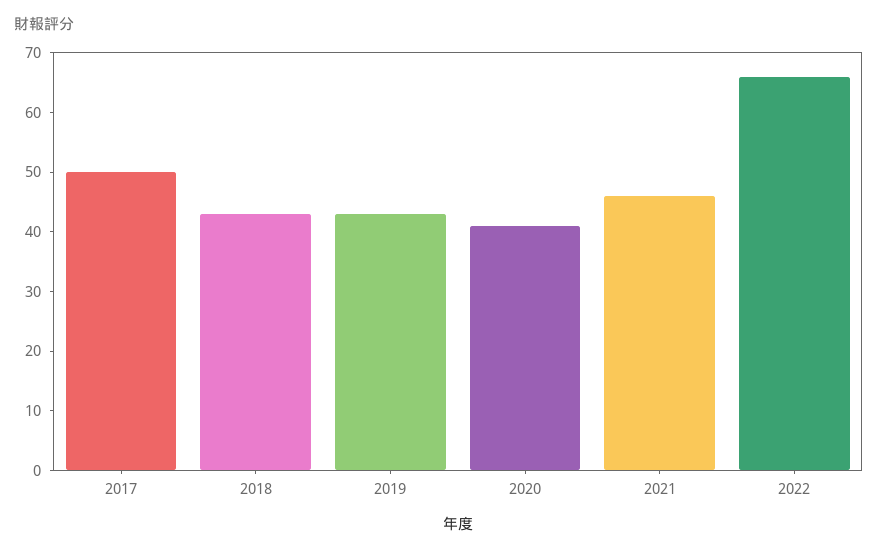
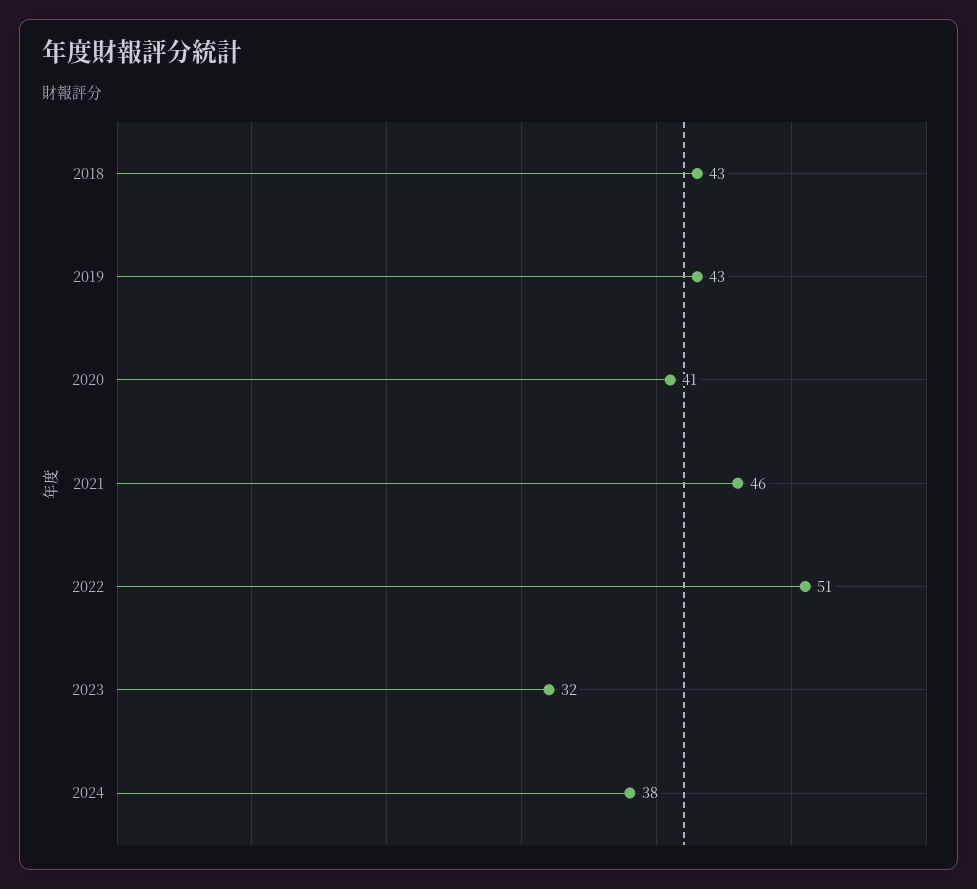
2017: 50 -> none
2022: 65 -> 51
2023: none -> 32
2024: none -> 38

